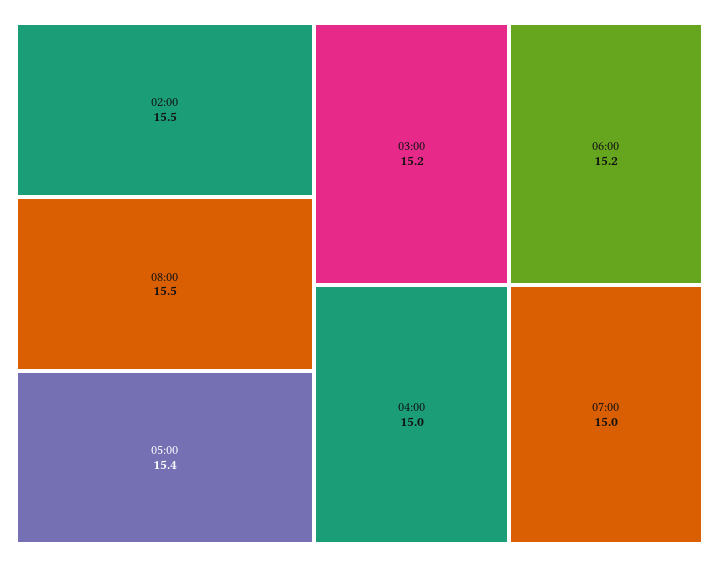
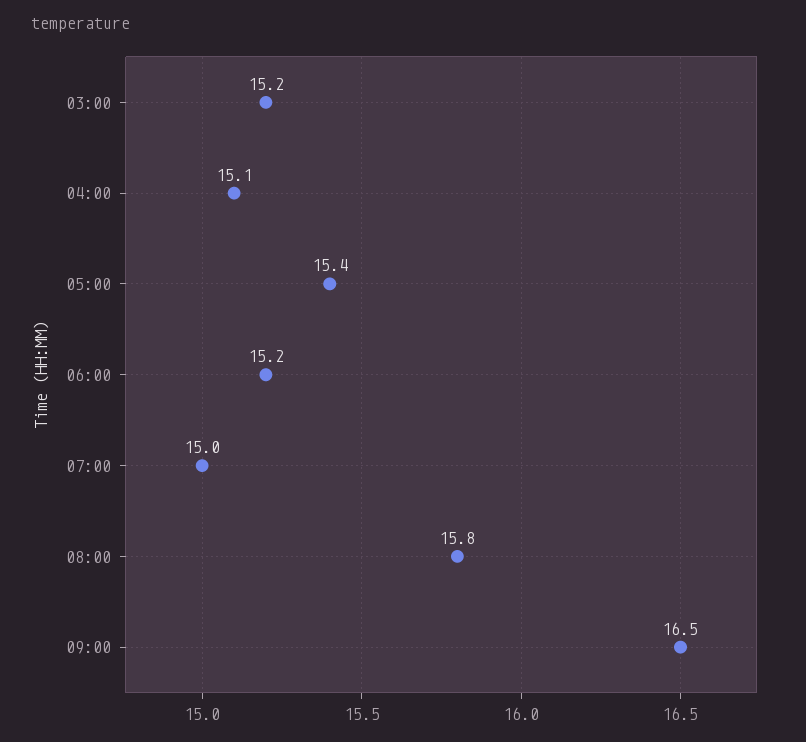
02:00: 15.5 -> none
08:00: 15.5 -> 15.8
04:00: 15 -> 15.1
09:00: none -> 16.5

